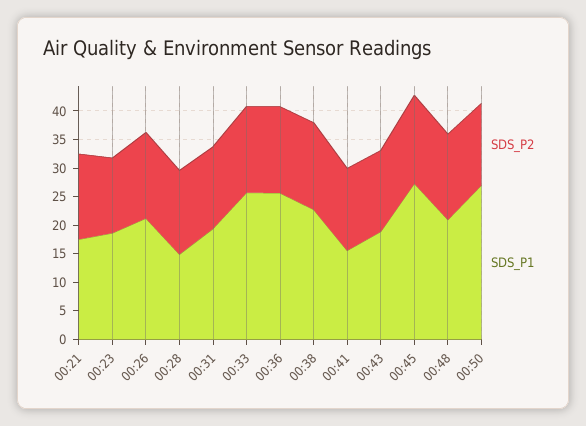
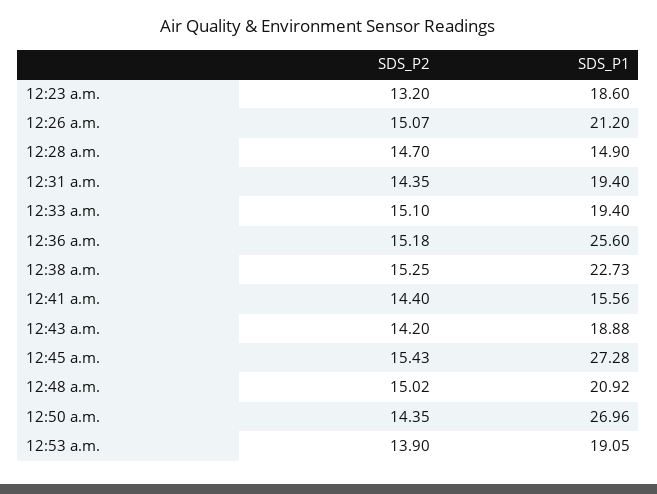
SDS_P2, 00:21: 15 -> none
SDS_P1, 00:21: 17.5 -> none
SDS_P1, 00:33: 25 -> 19.4
SDS_P2, 12:53 a.m.: none -> 13.9
SDS_P1, 12:53 a.m.: none -> 19.05

